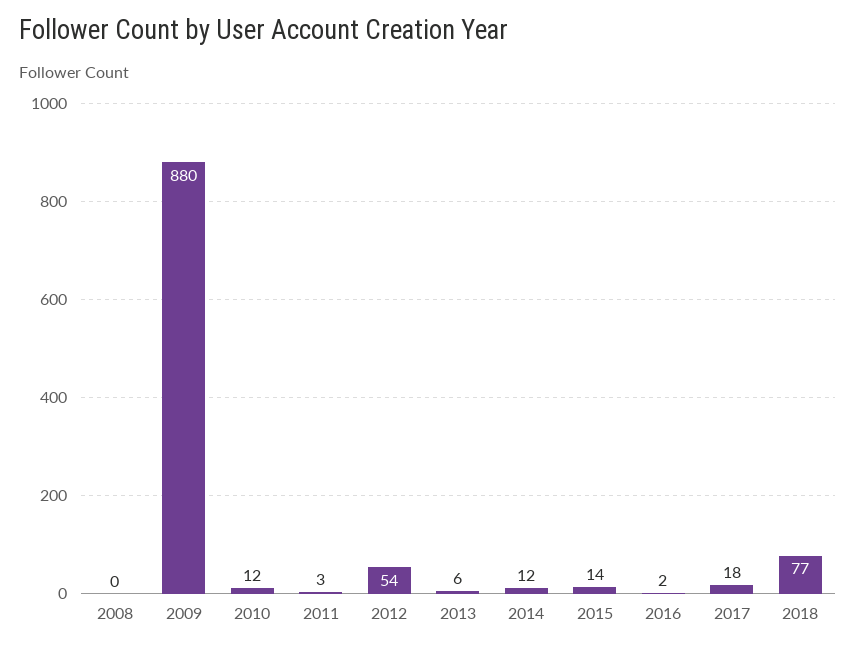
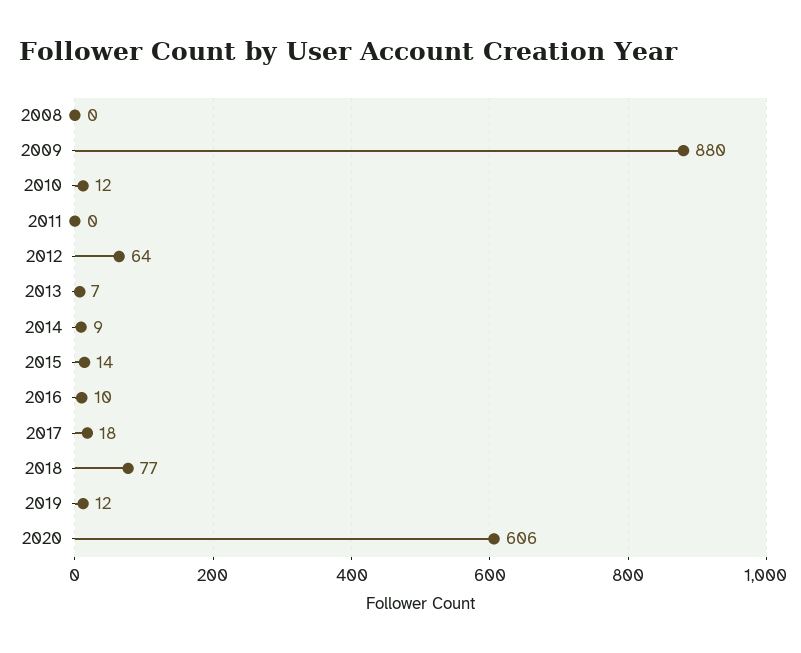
2011: 3 -> 0
2012: 54 -> 64
2013: 6 -> 7
2014: 12 -> 9
2016: 2 -> 10
2019: none -> 12
2020: none -> 606

